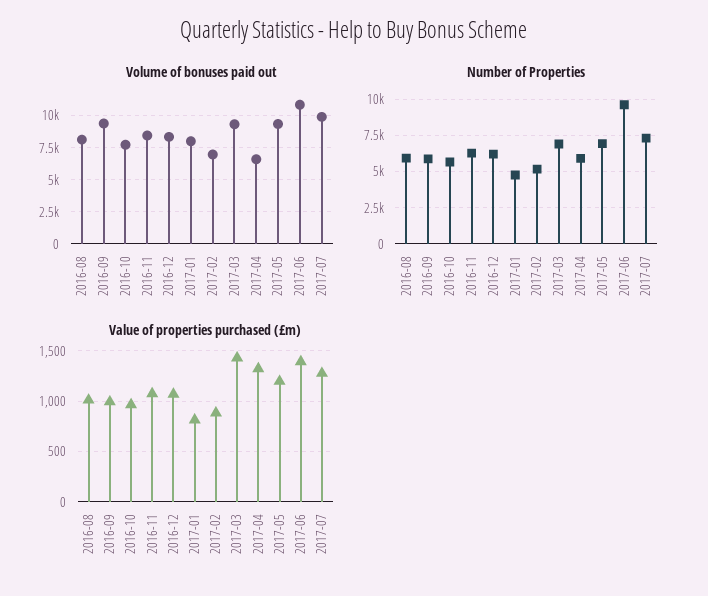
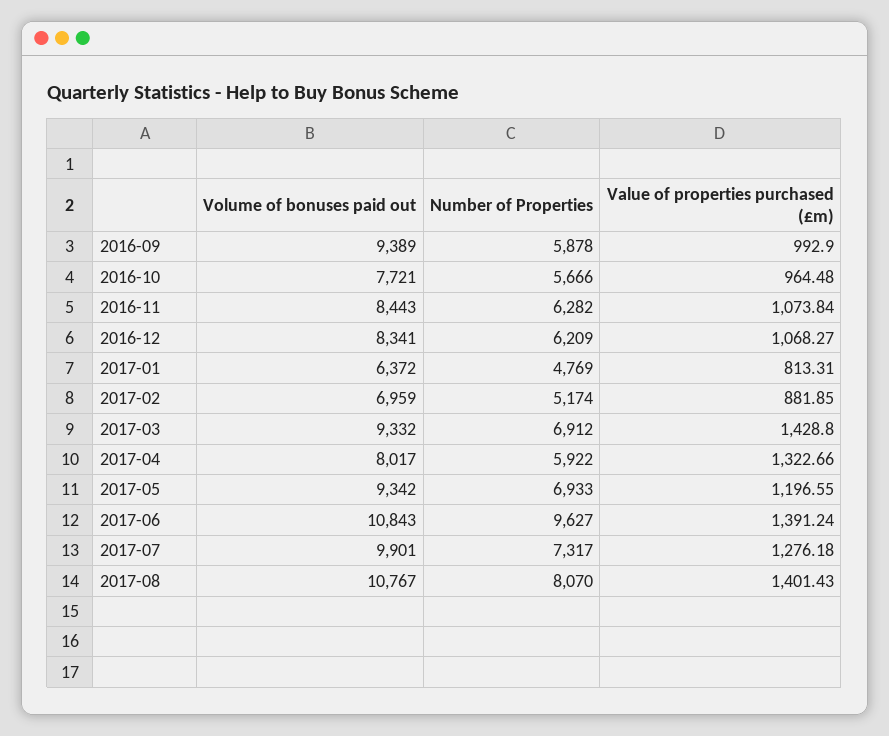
Volume of bonuses paid out, 2016-08: 8000 -> none
Volume of bonuses paid out, 2017-01: 8000 -> 6372
Volume of bonuses paid out, 2017-04: 6500 -> 8017
Number of Properties, 2016-08: 6000 -> none
Value of properties purchased (£m), 2016-08: 1000 -> none
Volume of bonuses paid out, 2017-08: none -> 10767
Number of Properties, 2017-08: none -> 8070
Value of properties purchased (£m), 2017-08: none -> 1401.43

